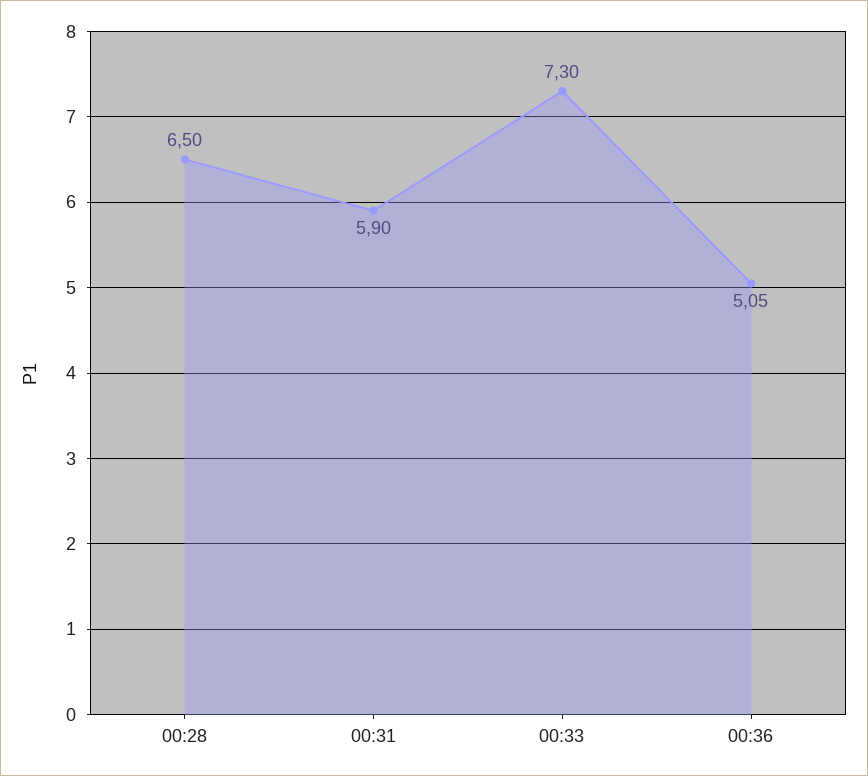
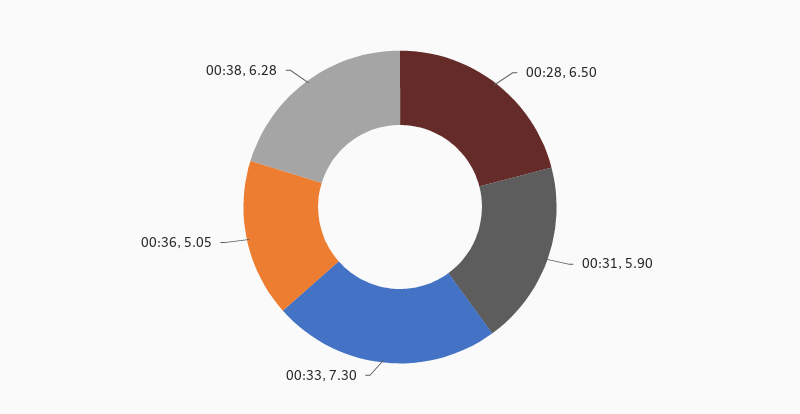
00:38: none -> 6.28

